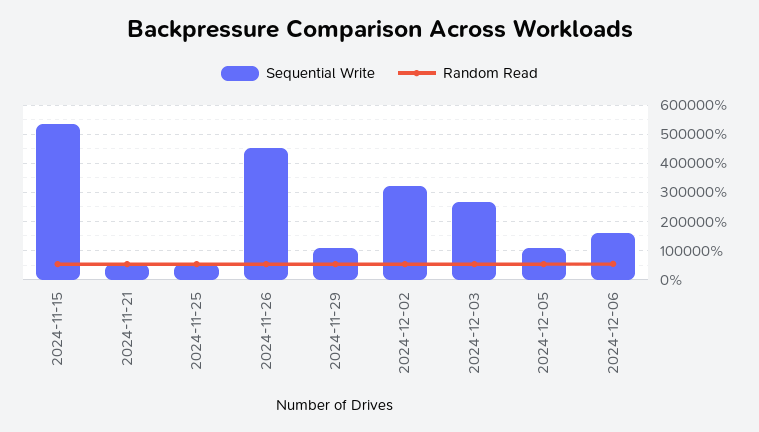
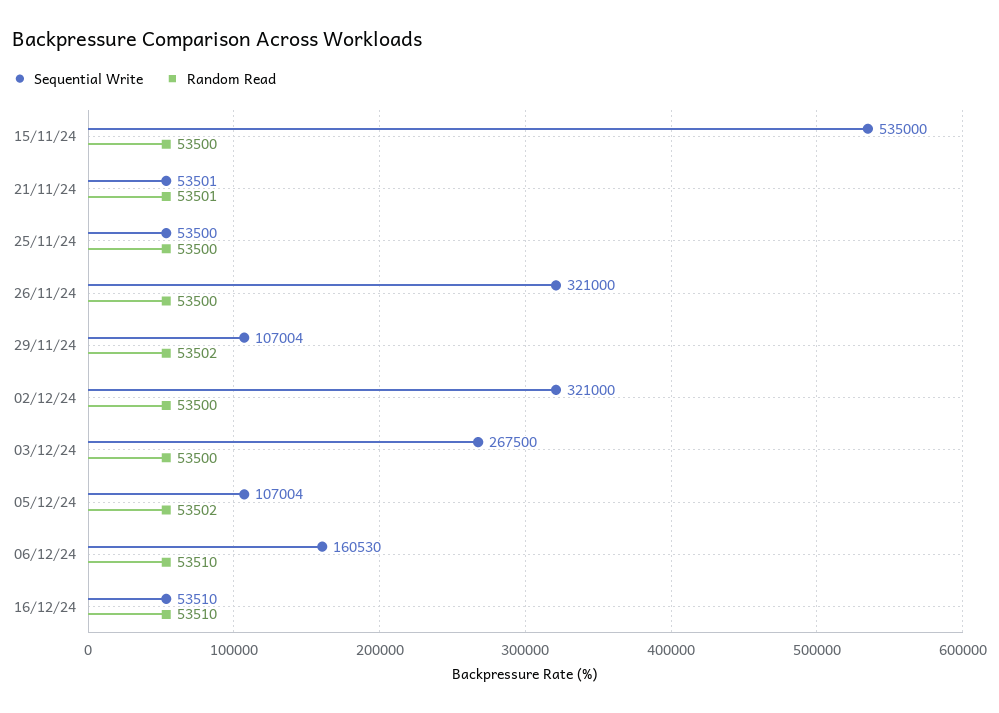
Sequential Write, 2024-11-26: 450000 -> 321000
Sequential Write, 16/12/24: none -> 53510
Random Read, 16/12/24: none -> 53510

